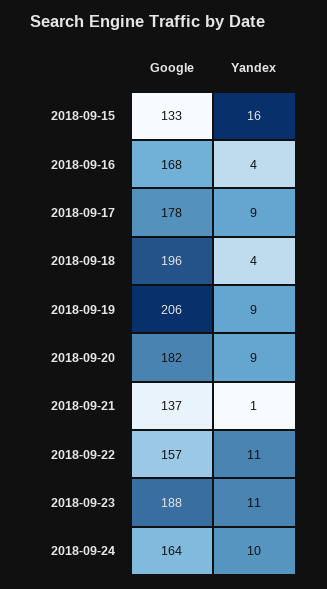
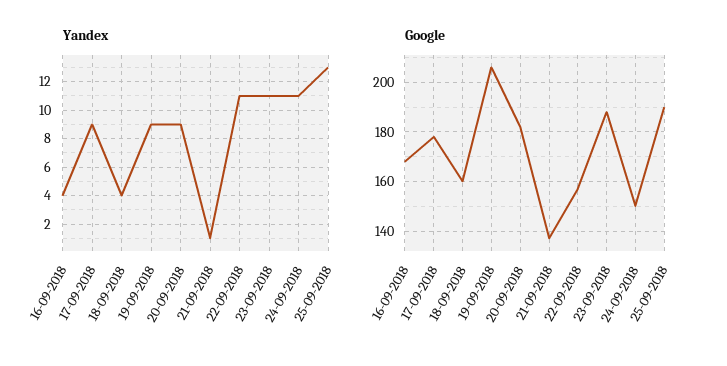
Google, 2018-09-15: 133 -> none
Yandex, 2018-09-15: 16 -> none
Google, 2018-09-18: 196 -> 160
Google, 2018-09-24: 164 -> 150
Yandex, 2018-09-24: 10 -> 11
Yandex, 25-09-2018: none -> 13
Google, 25-09-2018: none -> 190

